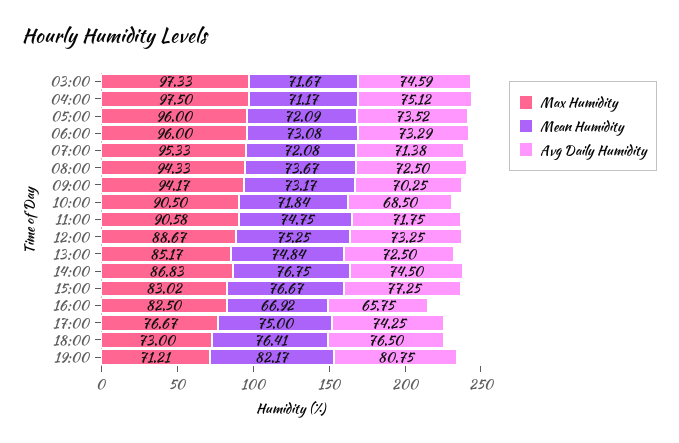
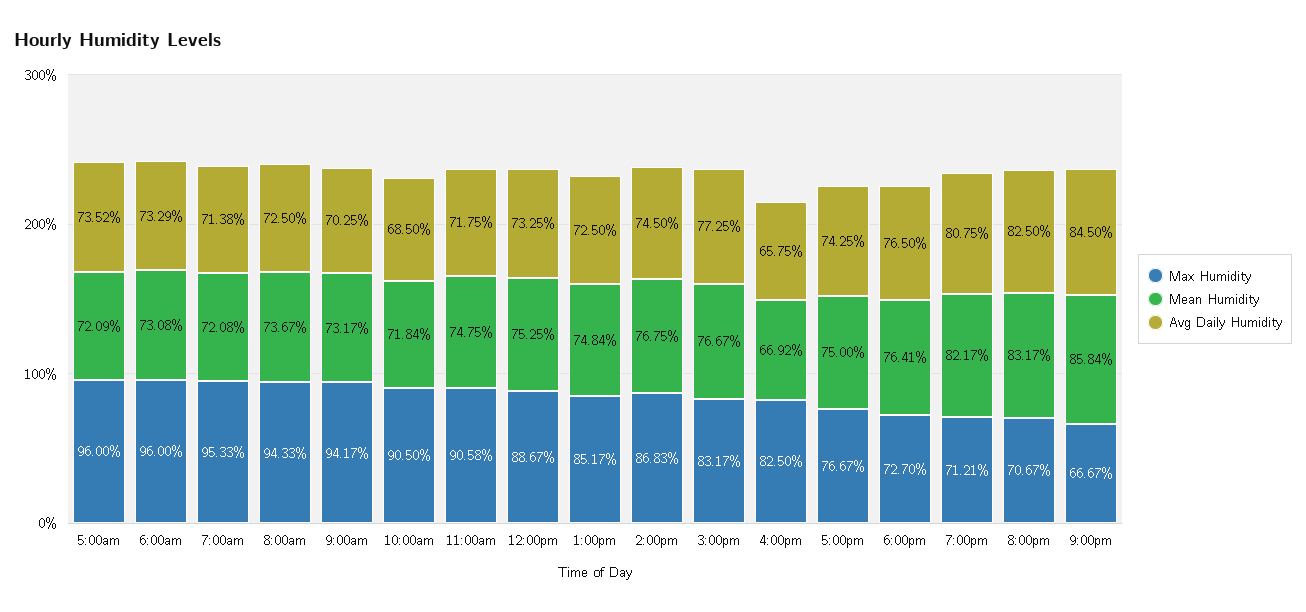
Max Humidity, 03:00: 97.33 -> none
Mean Humidity, 03:00: 71.67 -> none
Avg Daily Humidity, 03:00: 74.59 -> none
Max Humidity, 04:00: 97.5 -> none
Mean Humidity, 04:00: 71.17 -> none
Avg Daily Humidity, 04:00: 75.12 -> none
Max Humidity, 15:00: 83.02 -> 83.17
Max Humidity, 18:00: 73 -> 72.7
Max Humidity, 8:00pm: none -> 70.67
Mean Humidity, 8:00pm: none -> 83.17
Avg Daily Humidity, 8:00pm: none -> 82.5
Max Humidity, 9:00pm: none -> 66.67
Mean Humidity, 9:00pm: none -> 85.84
Avg Daily Humidity, 9:00pm: none -> 84.5

